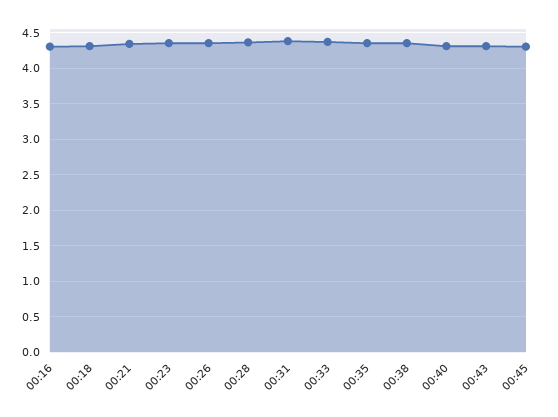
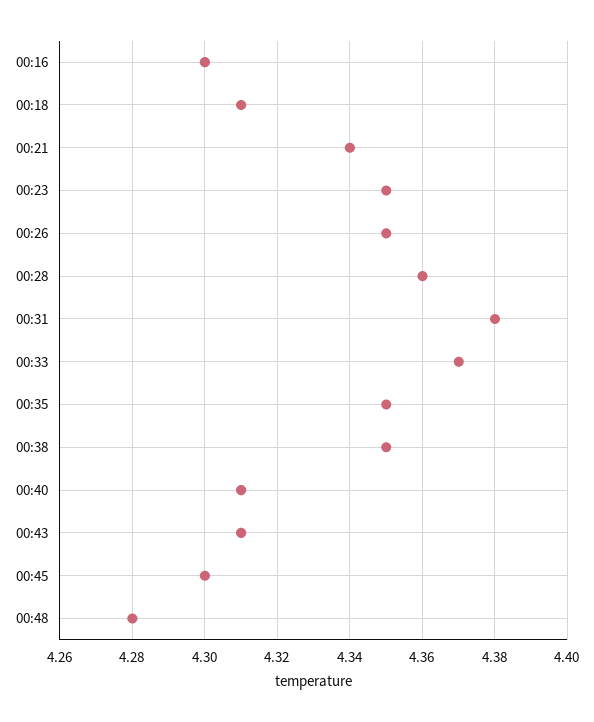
00:48: none -> 4.28

